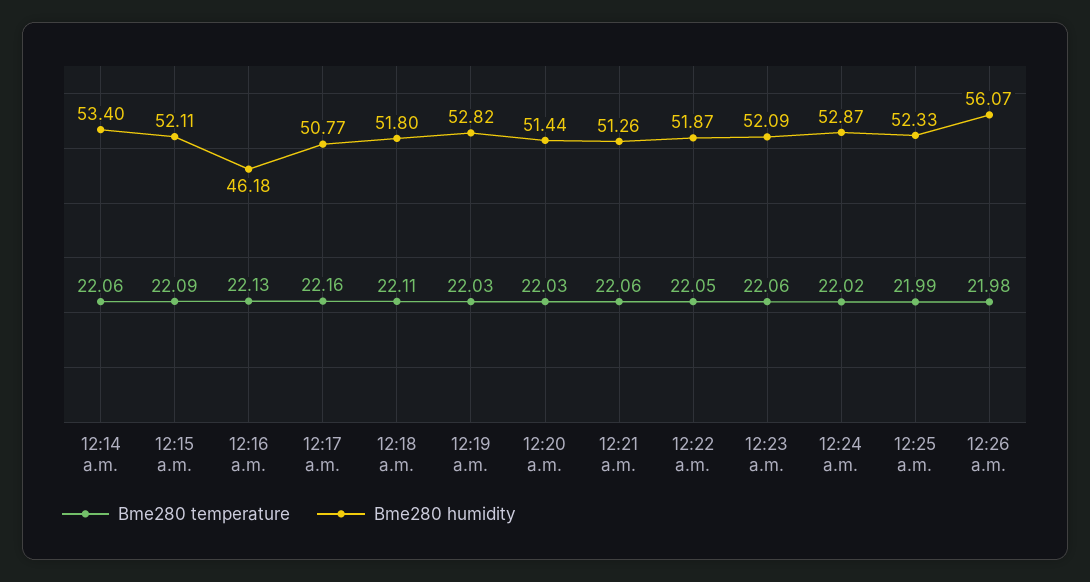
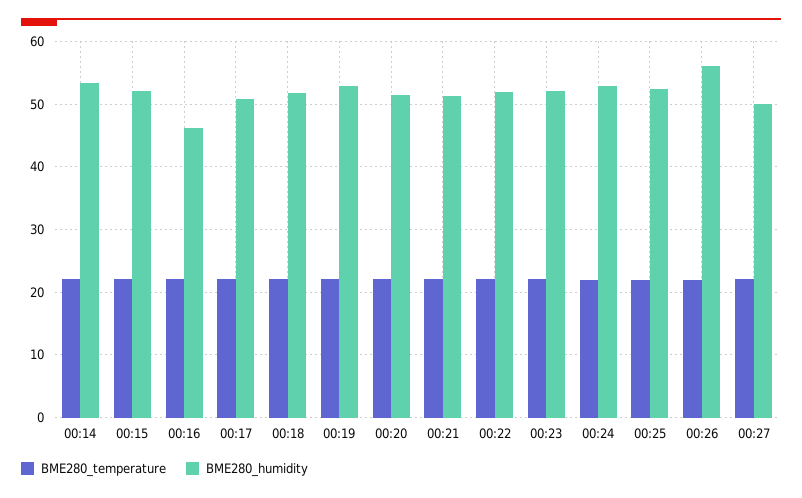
Bme280 temperature, 00:27: none -> 22
Bme280 humidity, 00:27: none -> 50

